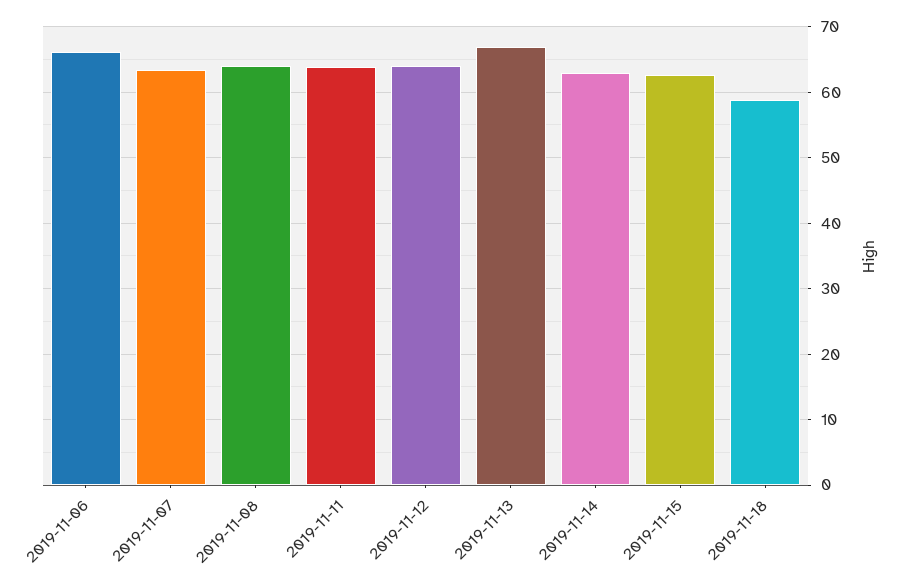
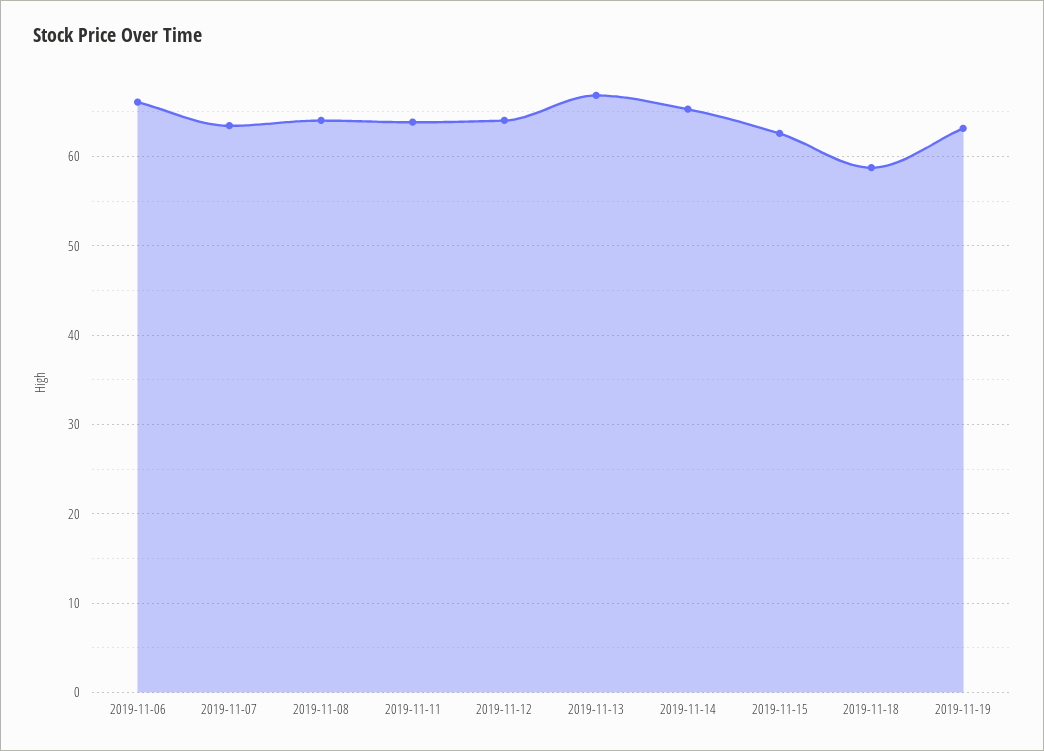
2019-11-14: 63 -> 65
2019-11-19: none -> 63

